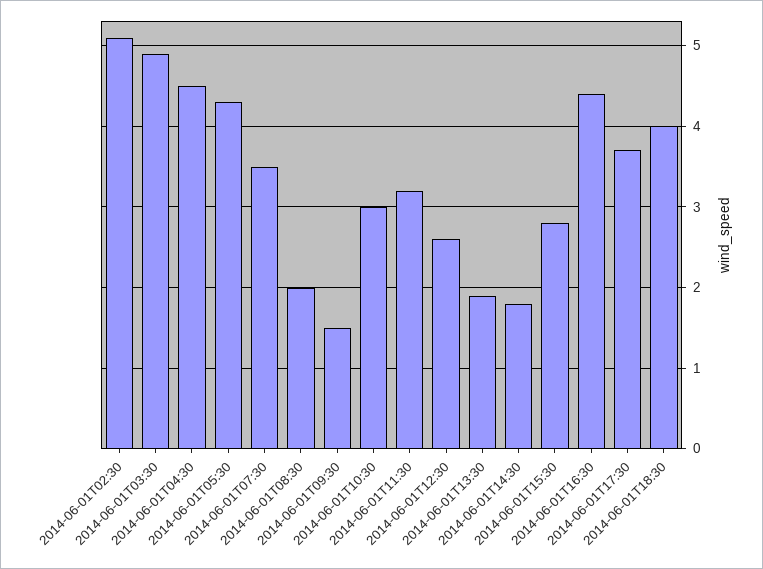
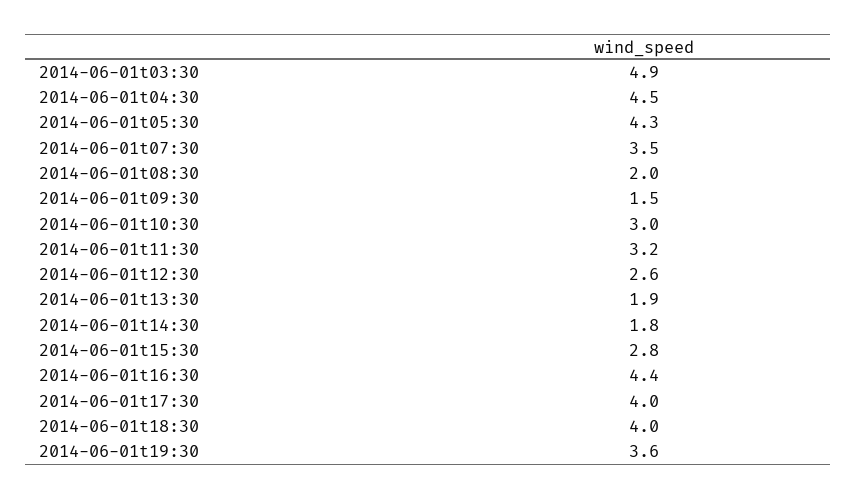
2014-06-01T02:30: 5.1 -> none
2014-06-01T17:30: 3.7 -> 4
2014-06-01t19:30: none -> 3.6

